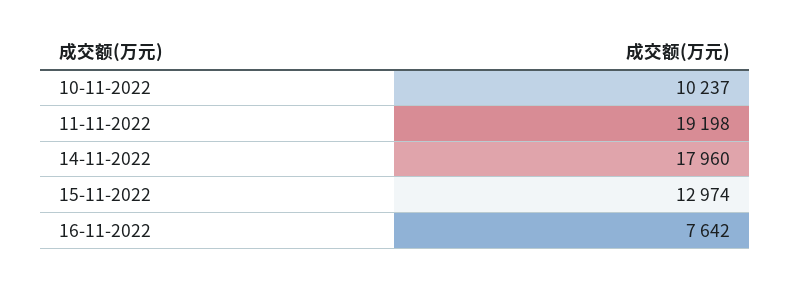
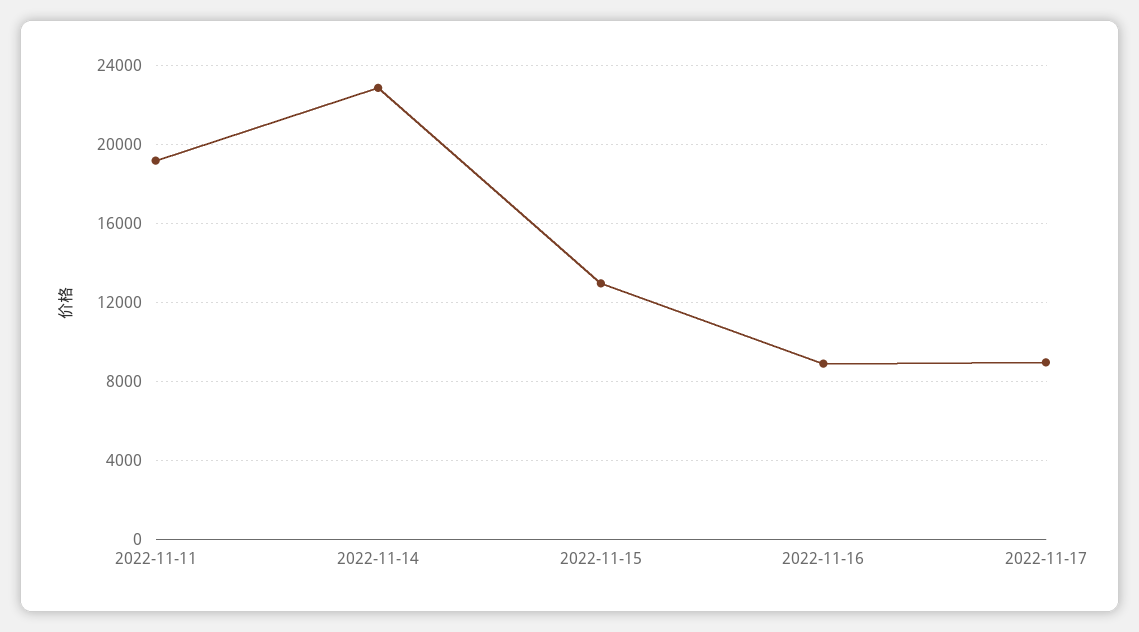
10-11-2022: 10237 -> none
14-11-2022: 17960 -> 23000
16-11-2022: 7642 -> 9000
2022-11-17: none -> 9000

